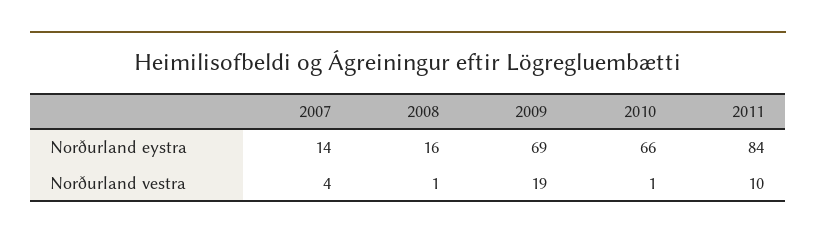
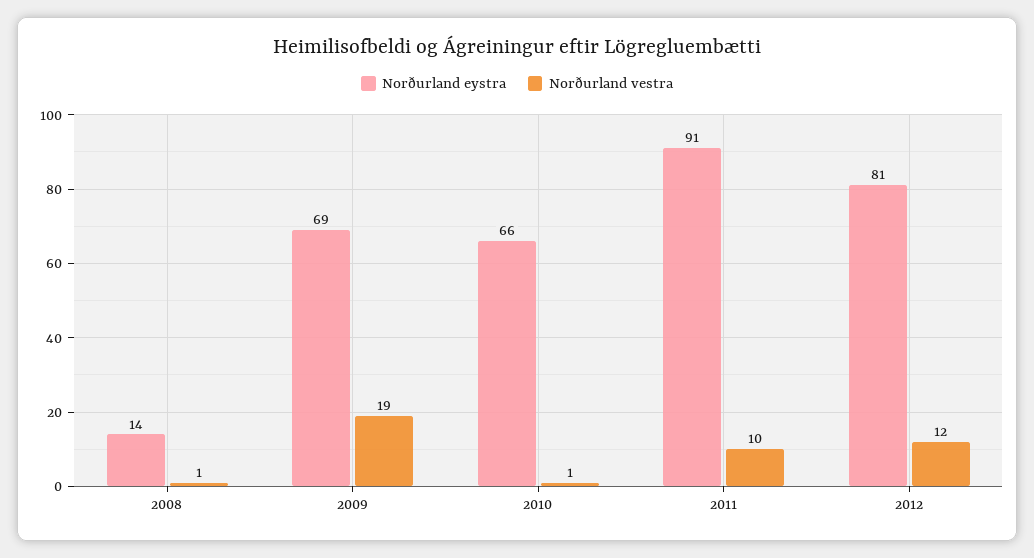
Norðurland eystra, 2007: 14 -> none
Norðurland eystra, 2008: 16 -> 14
Norðurland eystra, 2011: 84 -> 91
Norðurland vestra, 2007: 4 -> none
Norðurland eystra, 2012: none -> 81
Norðurland vestra, 2012: none -> 12

